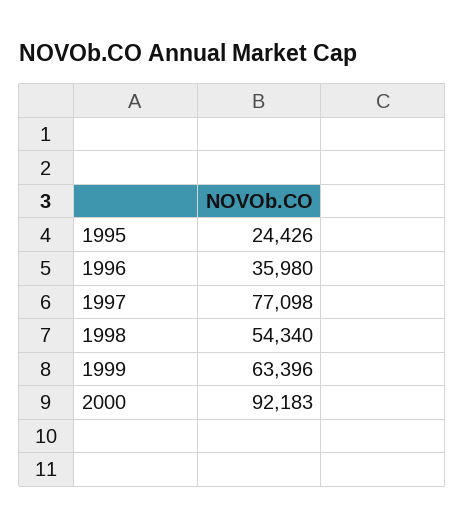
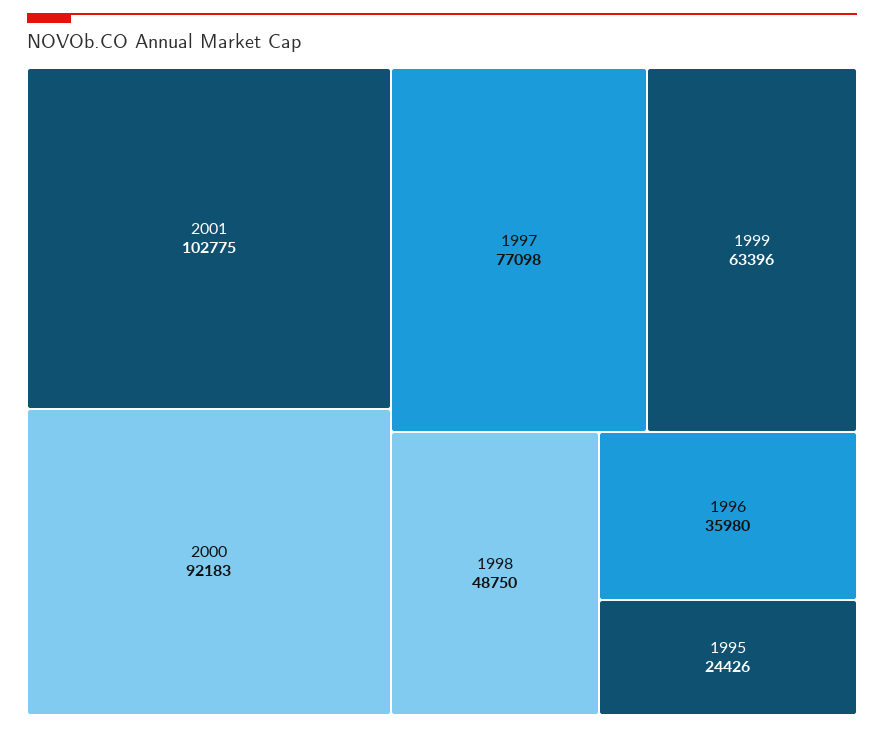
1998: 54340 -> 48750
2001: none -> 102775

